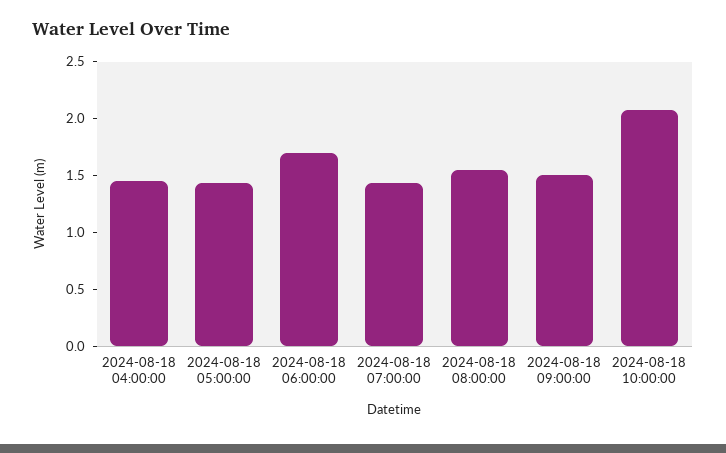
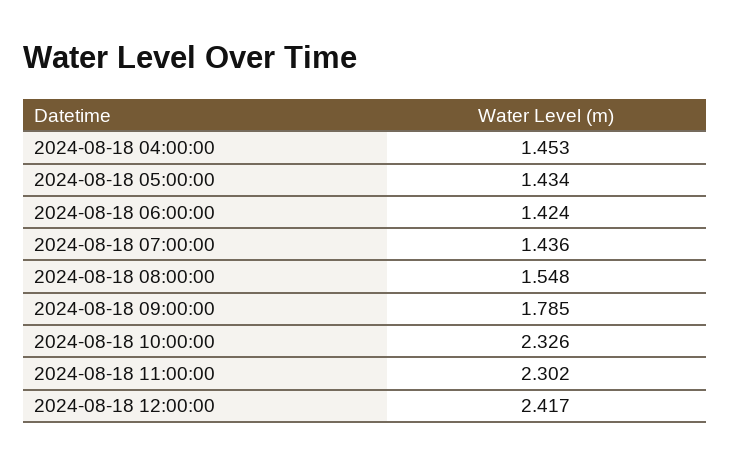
2024-08-18 06:00:00: 1.7 -> 1.424
2024-08-18 09:00:00: 1.5 -> 1.785
2024-08-18 10:00:00: 2.1 -> 2.326
2024-08-18 11:00:00: none -> 2.302
2024-08-18 12:00:00: none -> 2.417

